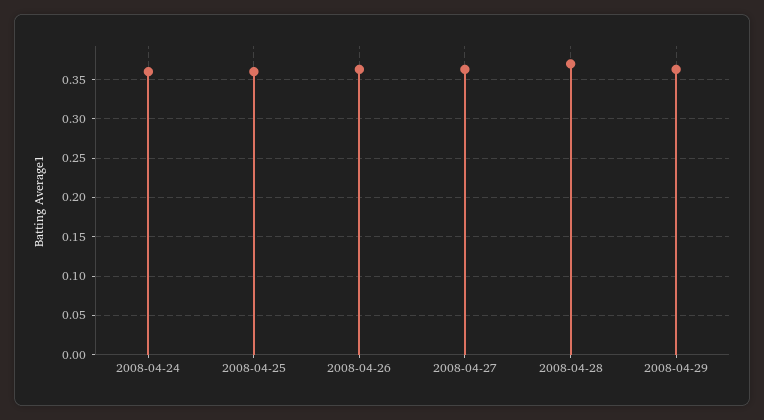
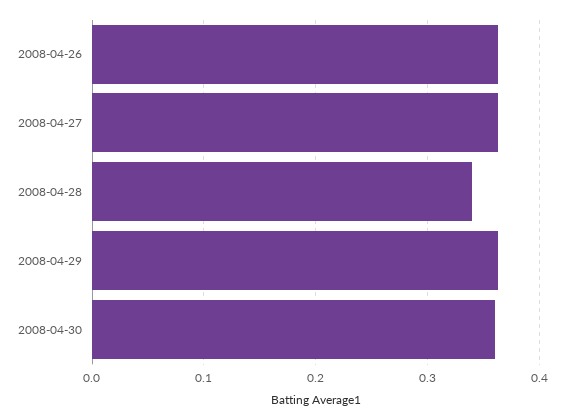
2008-04-24: 0.36 -> none
2008-04-25: 0.36 -> none
2008-04-28: 0.37 -> 0.34
2008-04-30: none -> 0.36

